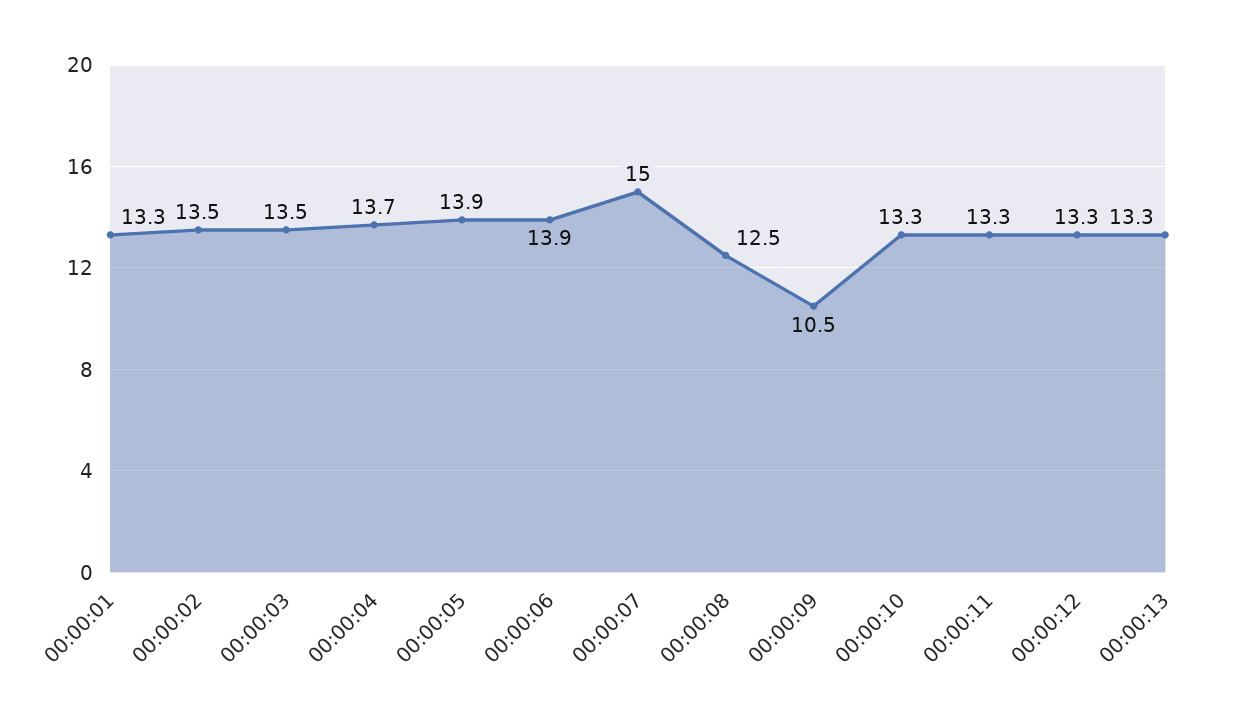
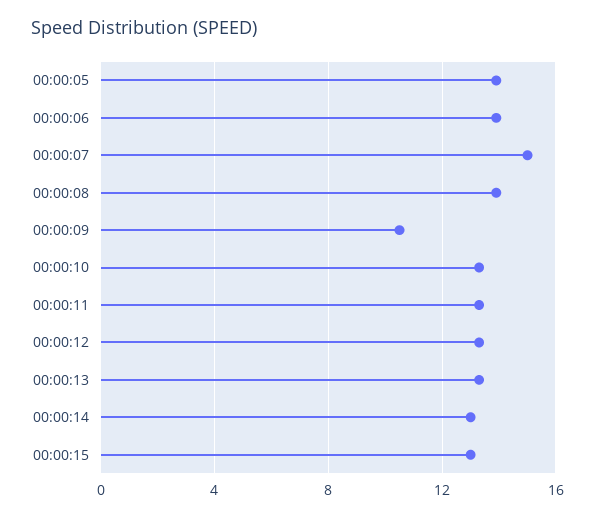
00:00:01: 13.3 -> none
00:00:02: 13.5 -> none
00:00:03: 13.5 -> none
00:00:04: 13.7 -> none
00:00:08: 12.5 -> 14
00:00:14: none -> 13
00:00:15: none -> 13

